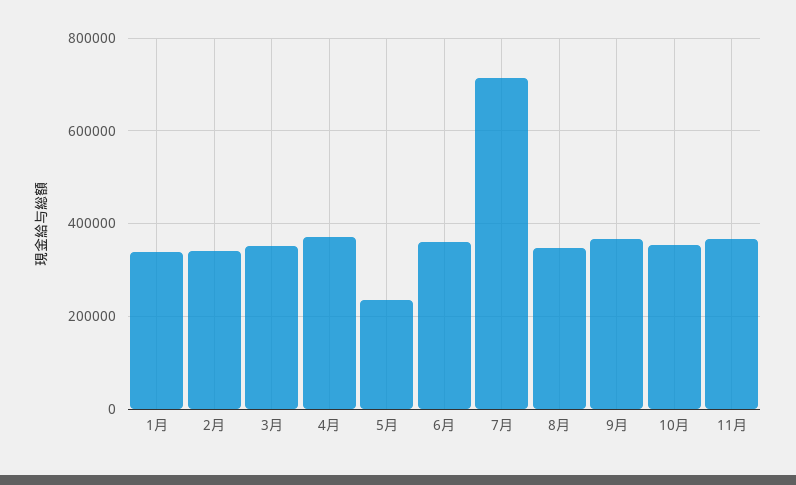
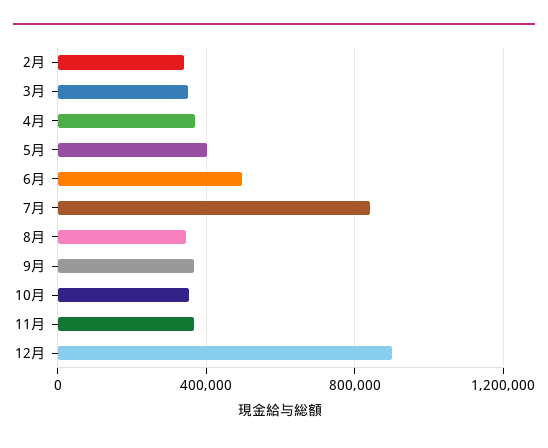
1月: 340000 -> none
5月: 240000 -> 400000
6月: 360000 -> 500000
7月: 720000 -> 850000
12月: none -> 900000

